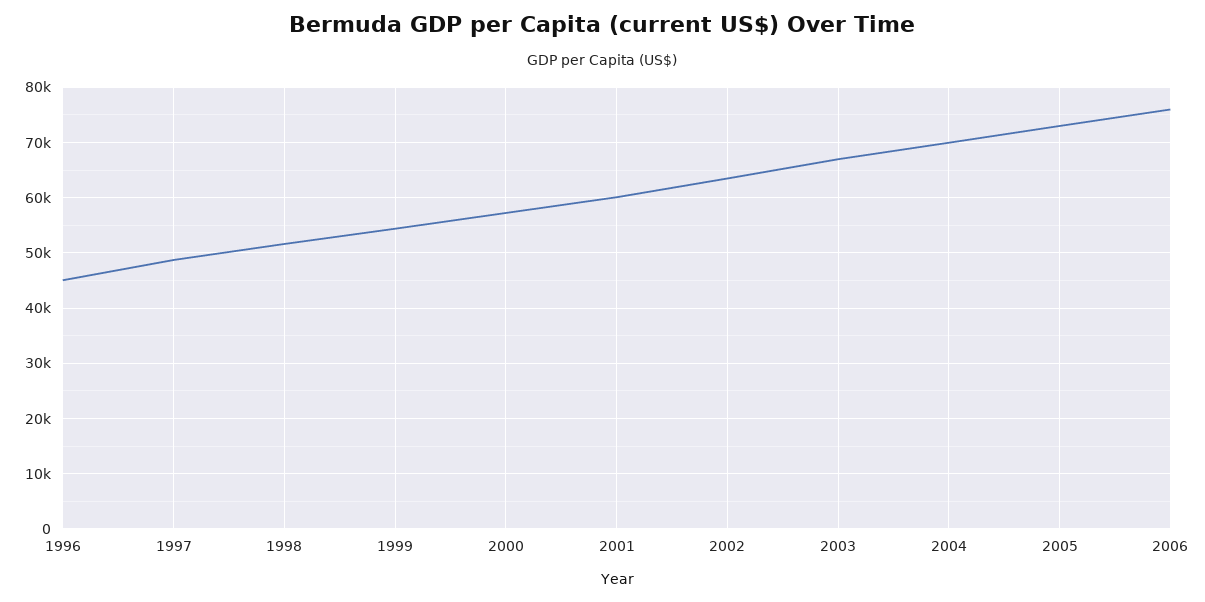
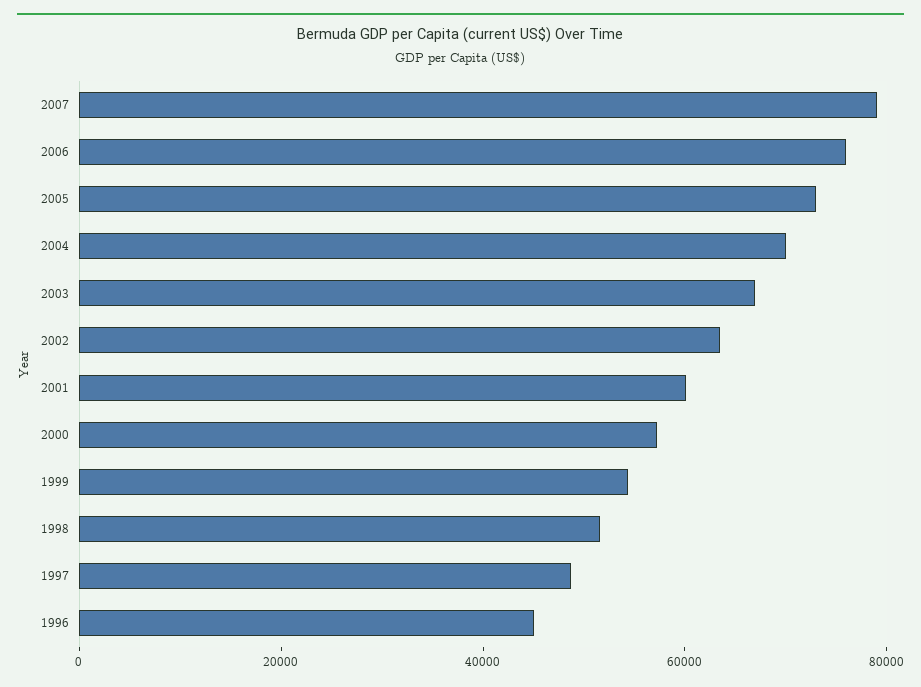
2007: none -> 80000

